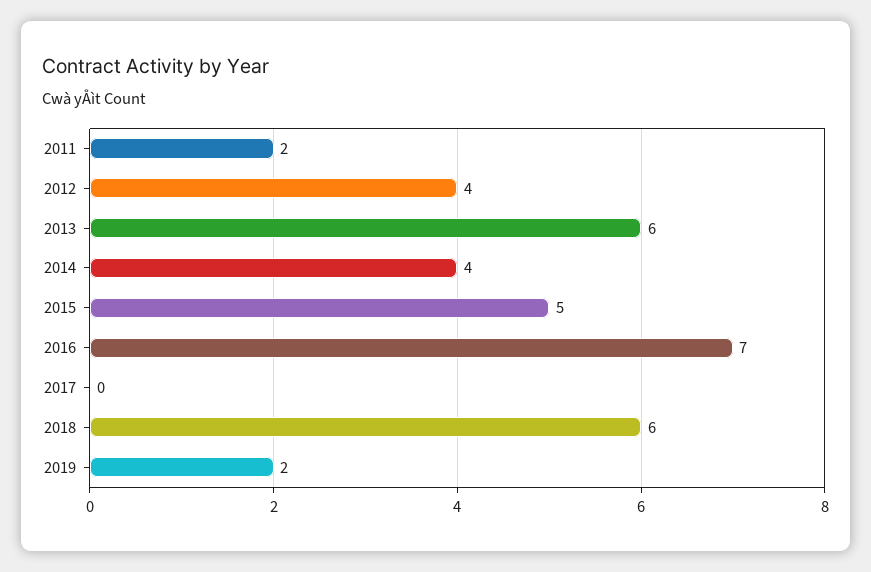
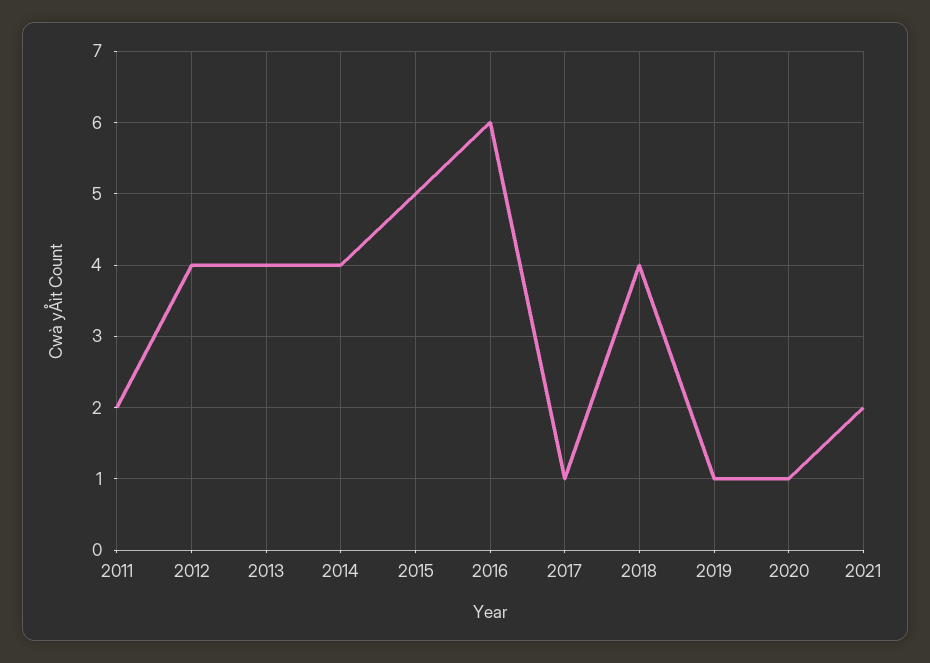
2013: 6 -> 4
2016: 7 -> 6
2017: 0 -> 1
2018: 6 -> 4
2019: 2 -> 1
2020: none -> 1
2021: none -> 2

